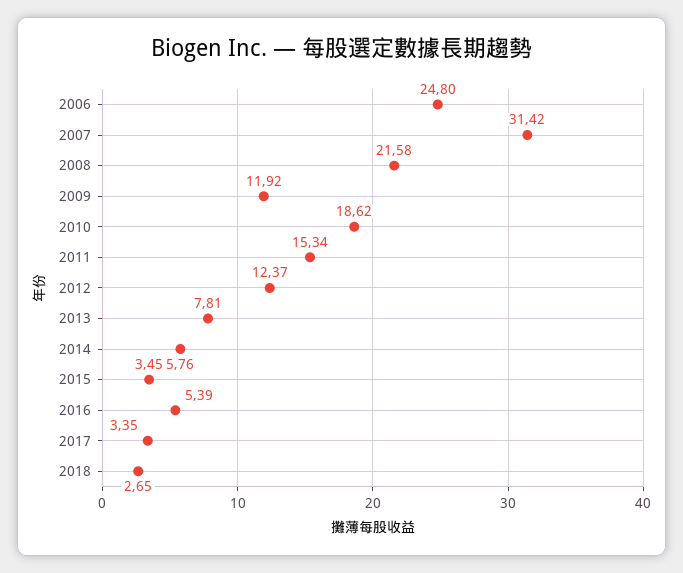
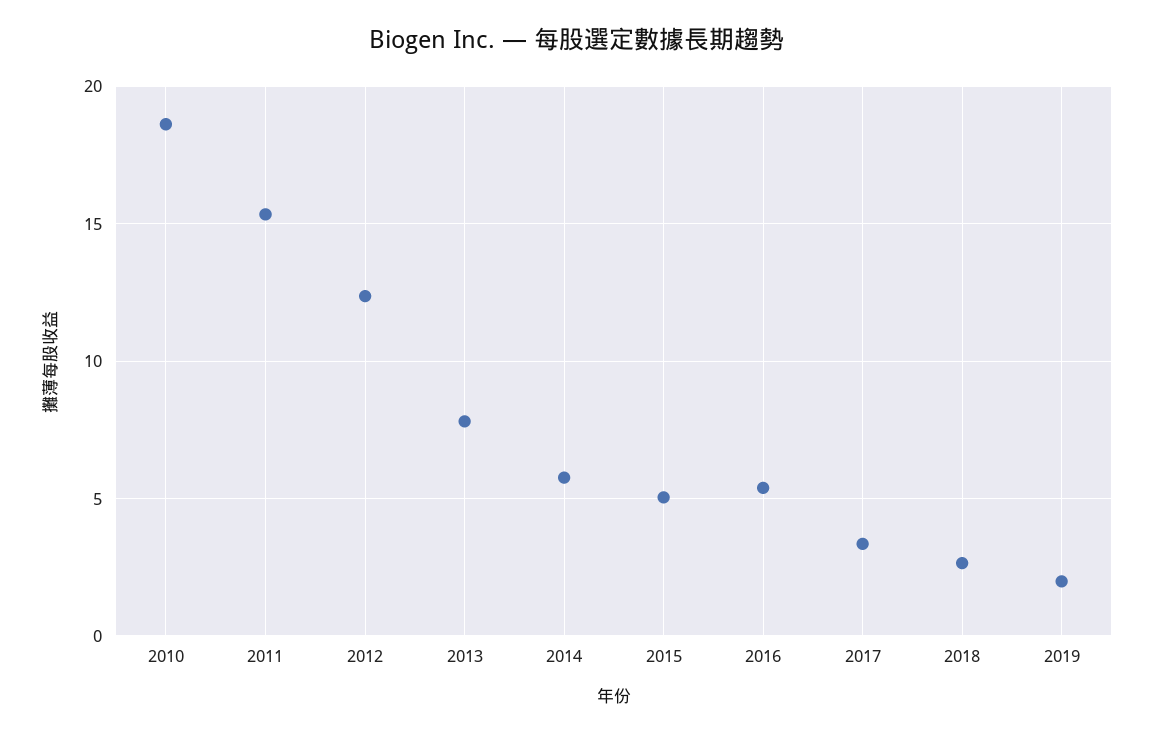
2006: 24.8 -> none
2007: 31.42 -> none
2008: 21.58 -> none
2009: 11.92 -> none
2015: 3.45 -> 5
2019: none -> 2

